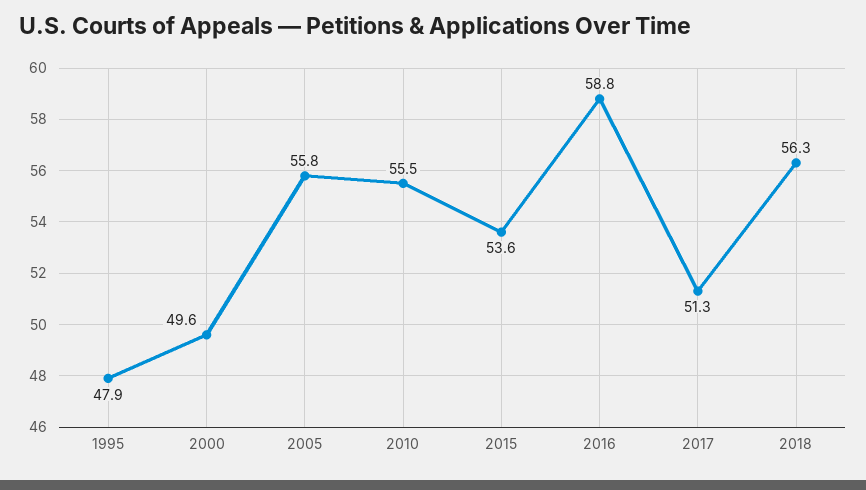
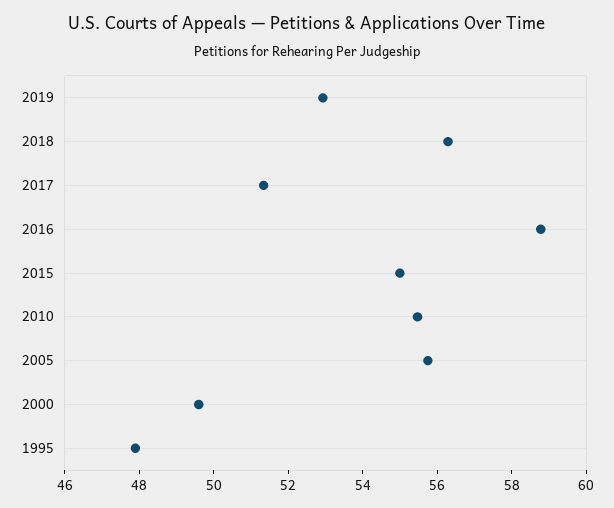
2015: 53.6 -> 55
2019: none -> 53

